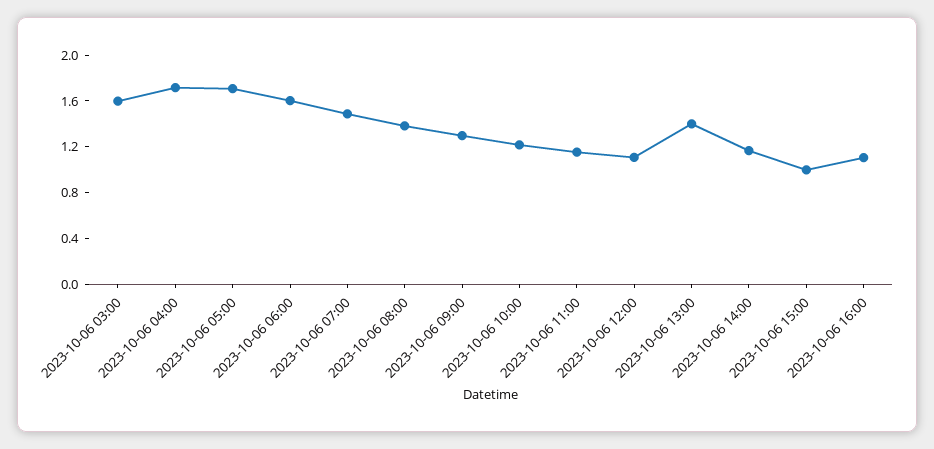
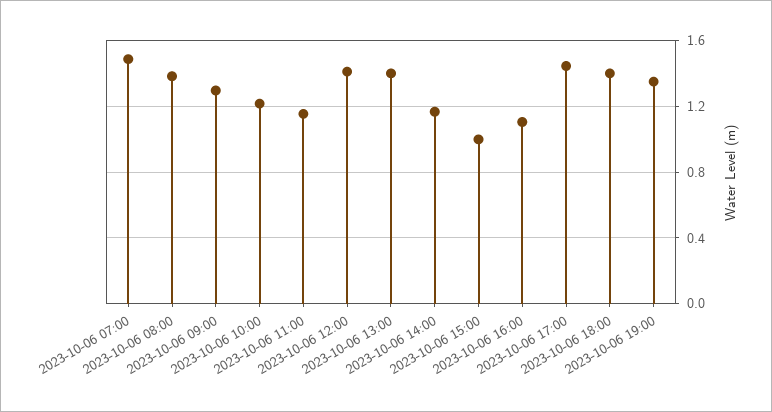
2023-10-06 03:00: 1.6 -> none
2023-10-06 04:00: 1.7 -> none
2023-10-06 05:00: 1.7 -> none
2023-10-06 06:00: 1.6 -> none
2023-10-06 12:00: 1.1 -> 1.4
2023-10-06 17:00: none -> 1.45
2023-10-06 18:00: none -> 1.4
2023-10-06 19:00: none -> 1.35

